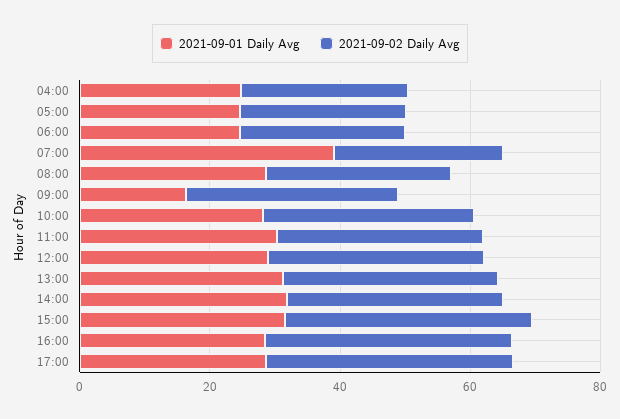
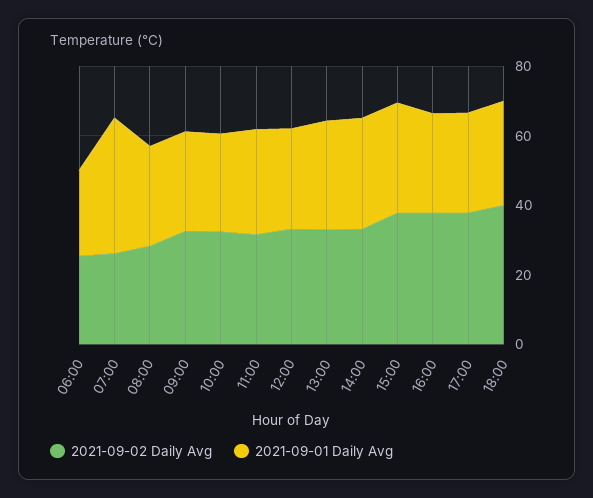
2021-09-01 Daily Avg, 04:00: 25 -> none
2021-09-02 Daily Avg, 04:00: 25 -> none
2021-09-01 Daily Avg, 05:00: 25 -> none
2021-09-02 Daily Avg, 05:00: 25 -> none
2021-09-01 Daily Avg, 09:00: 15 -> 30
2021-09-02 Daily Avg, 18:00: none -> 40
2021-09-01 Daily Avg, 18:00: none -> 30

